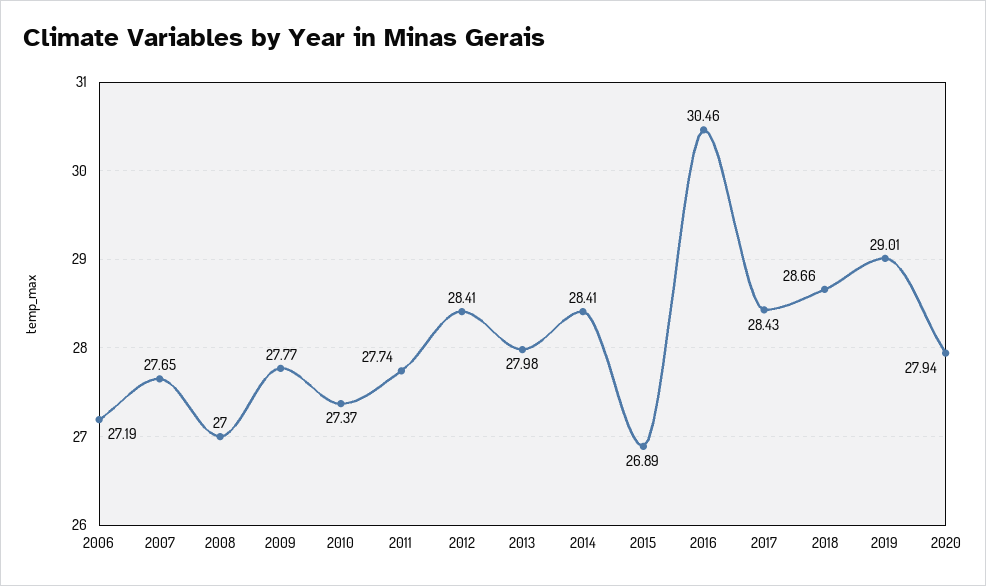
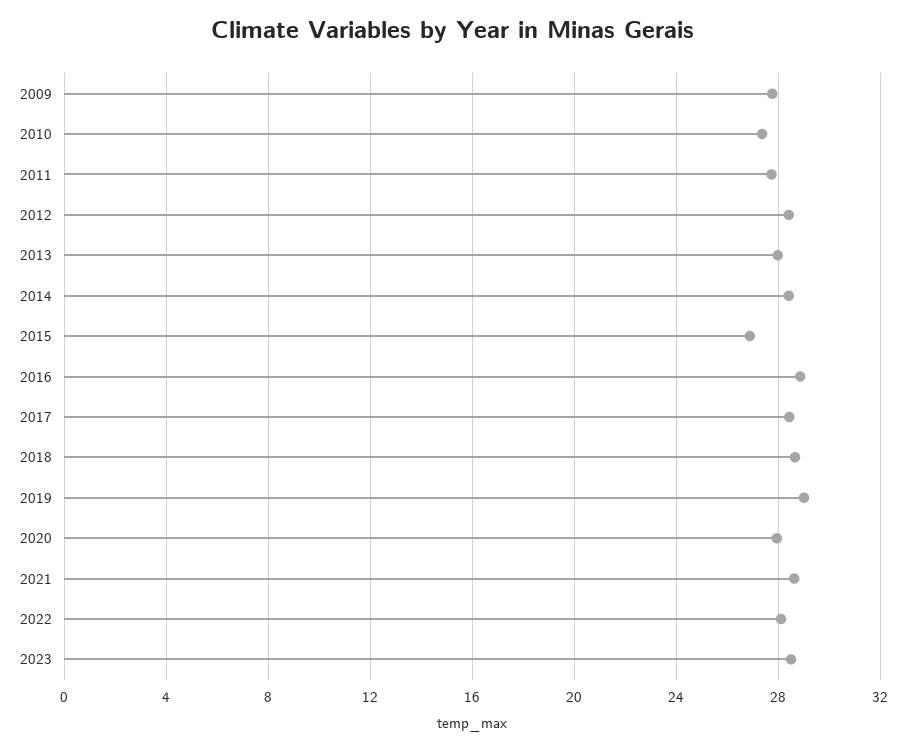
2006: 27.19 -> none
2007: 27.65 -> none
2008: 27 -> none
2016: 30.46 -> 29
2021: none -> 28.5
2022: none -> 28
2023: none -> 28.5

